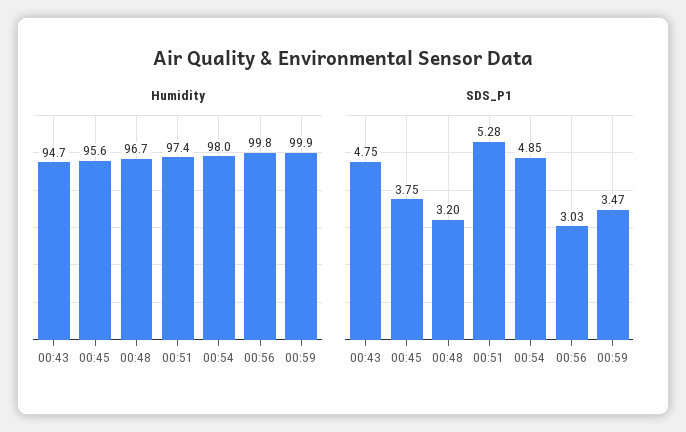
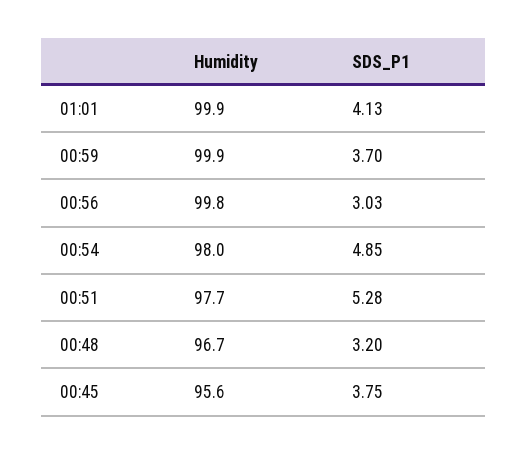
Humidity, 00:43: 94.7 -> none
Humidity, 00:51: 97.4 -> 97.7
SDS_P1, 00:43: 4.75 -> none
SDS_P1, 00:59: 3.47 -> 3.7
Humidity, 01:01: none -> 99.9
SDS_P1, 01:01: none -> 4.13

